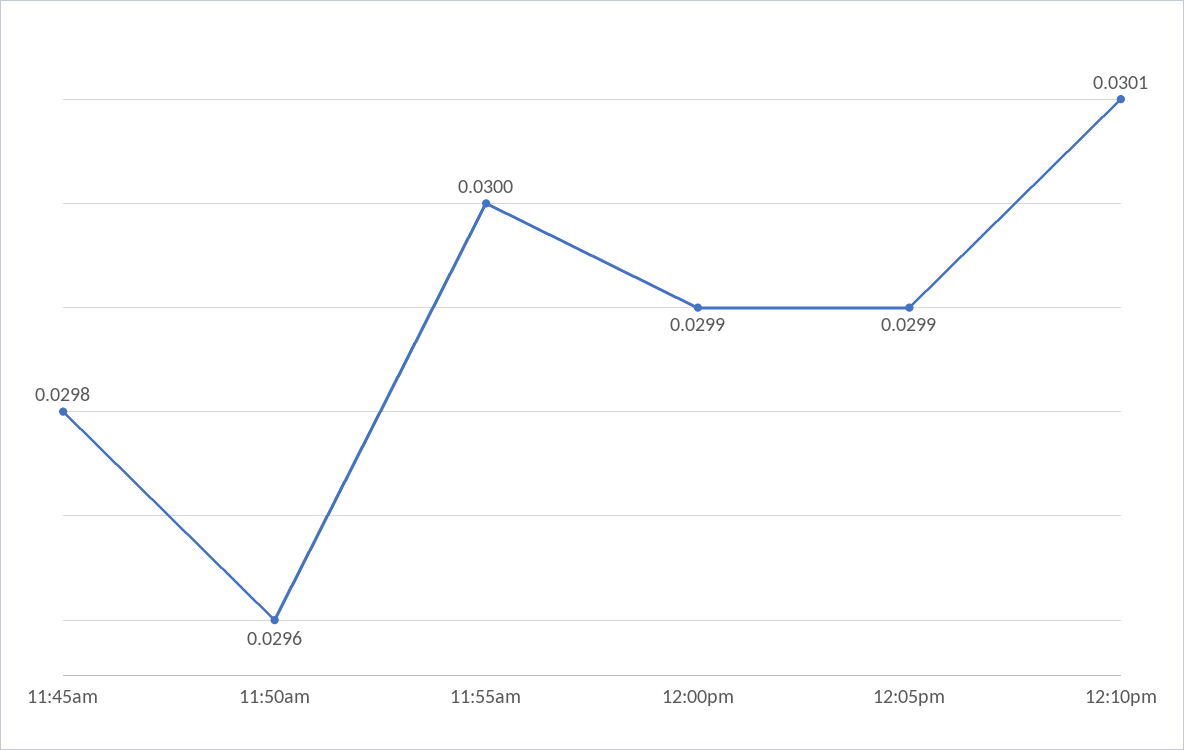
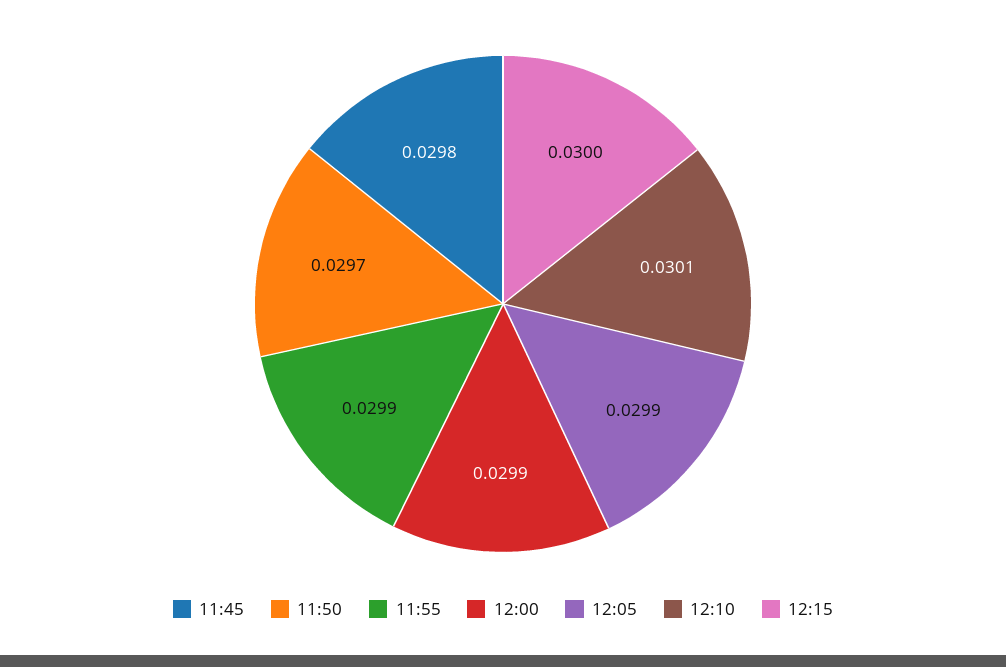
11:50am: 0.0296 -> 0.0297
11:55am: 0.03 -> 0.0299
12:15: none -> 0.03

